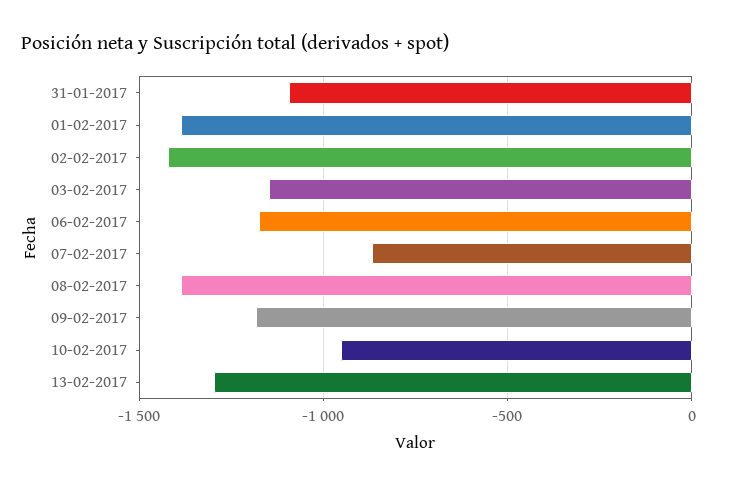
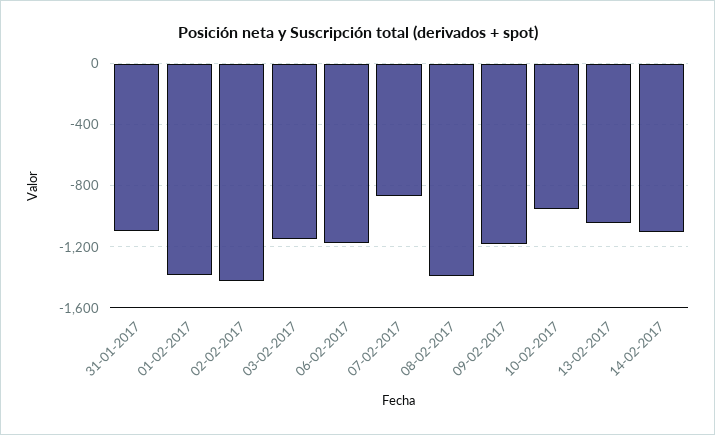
13-02-2017: -1300 -> -1050
14-02-2017: none -> -1100

